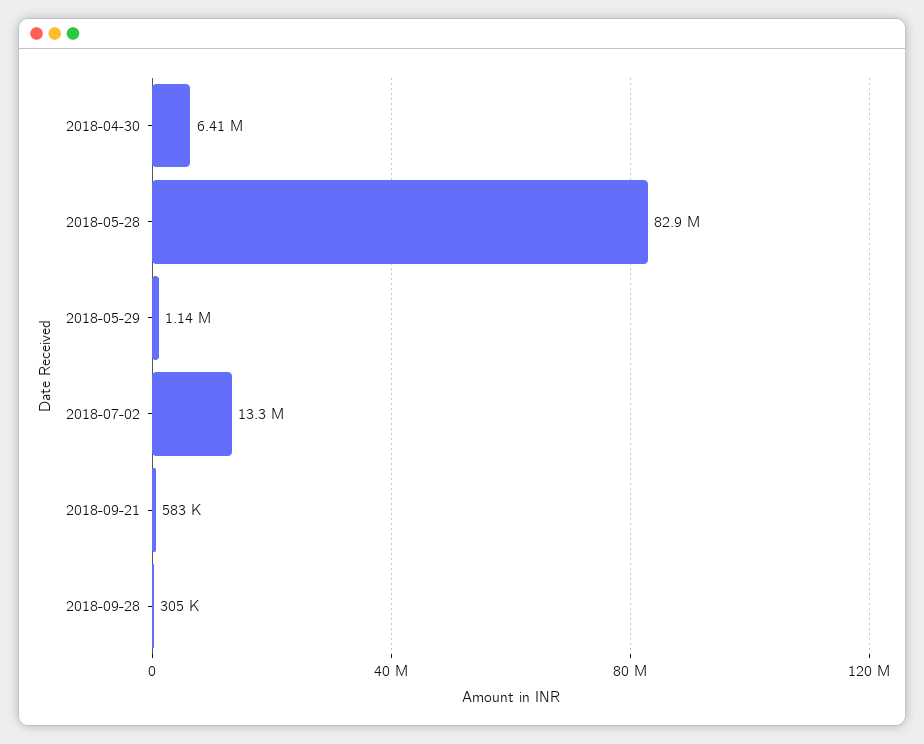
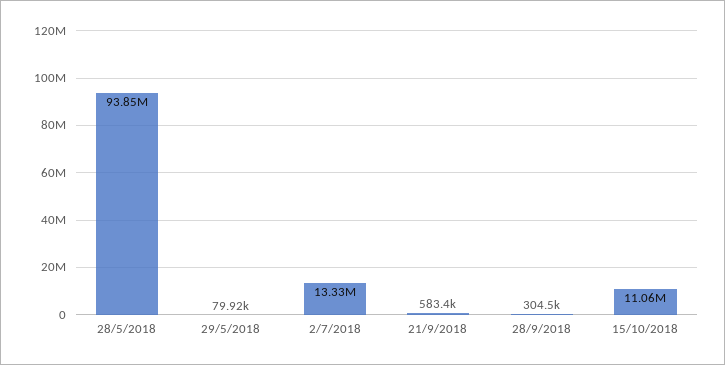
2018-04-30: 6410000 -> none
2018-05-28: 82900000 -> 93850000
2018-05-29: 1140000 -> 79920
15/10/2018: none -> 11060000

